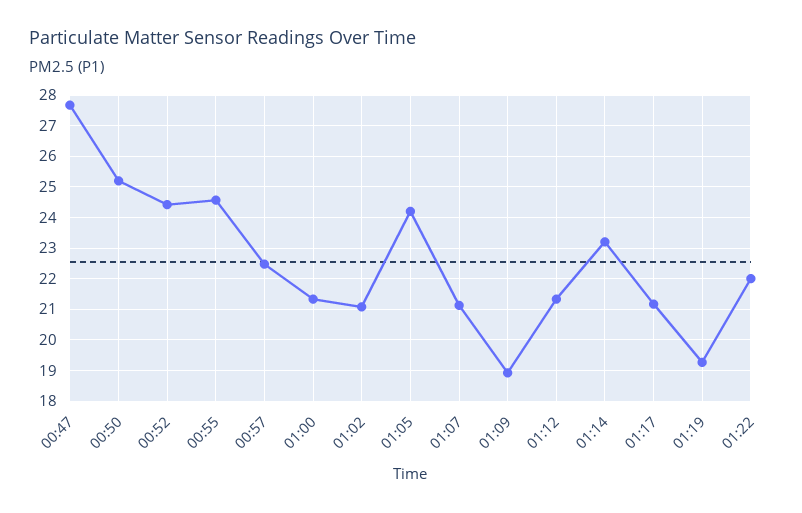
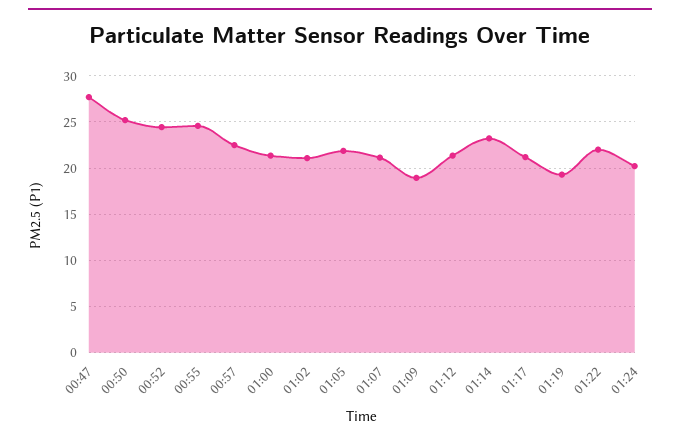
01:05: 24.2 -> 22
01:24: none -> 20

